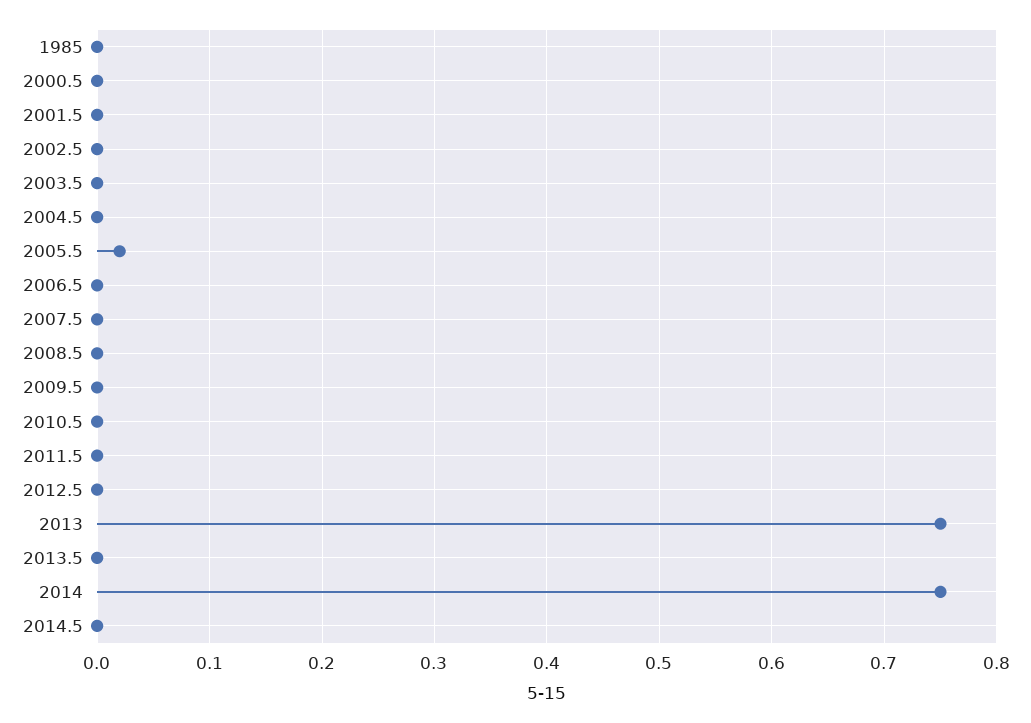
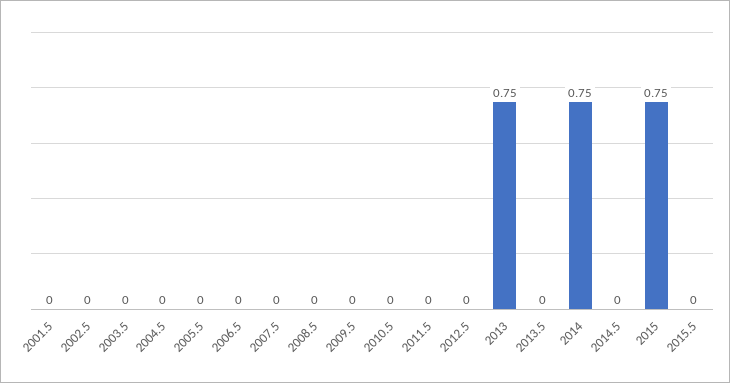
1985: 0 -> none
2000.5: 0 -> none
2005.5: 0.02 -> 0
2015: none -> 0.75
2015.5: none -> 0

